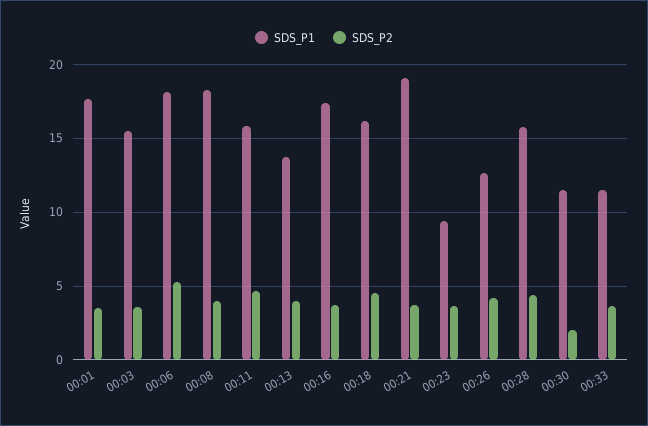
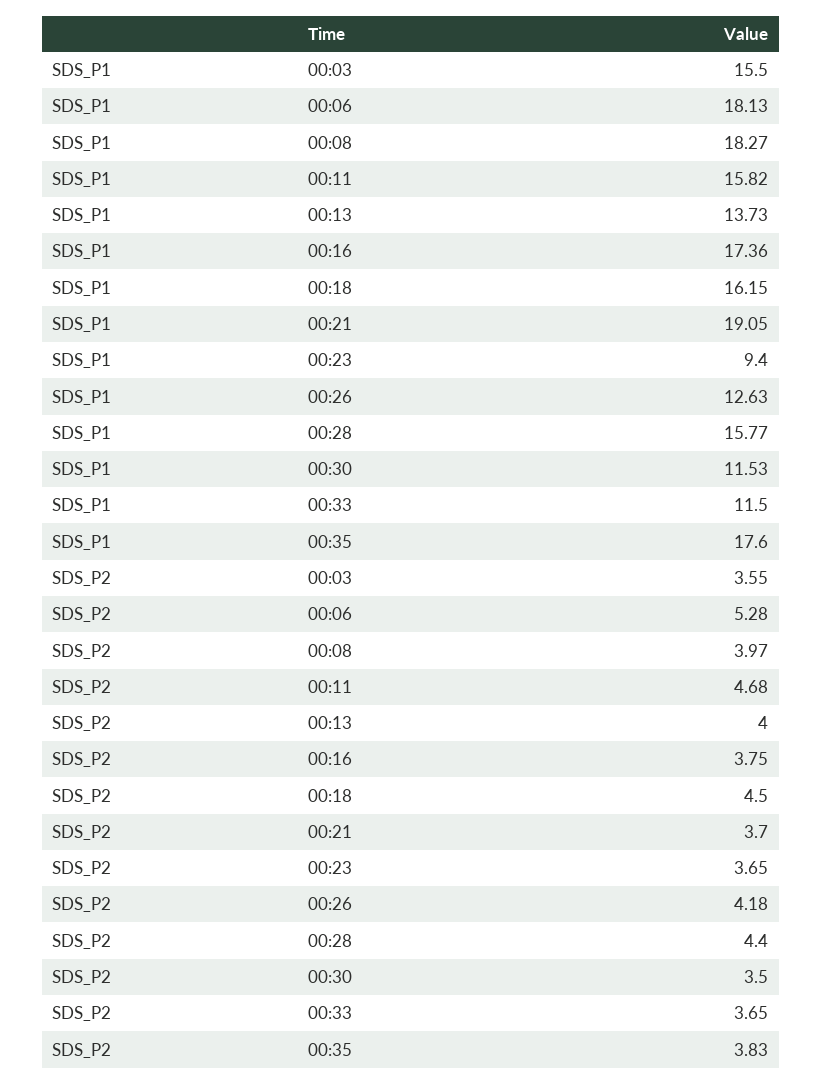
SDS_P1, 00:01: 17.5 -> none
SDS_P2, 00:01: 3.5 -> none
SDS_P2, 00:30: 2 -> 3.5
SDS_P1, 00:35: none -> 17.6
SDS_P2, 00:35: none -> 3.83

